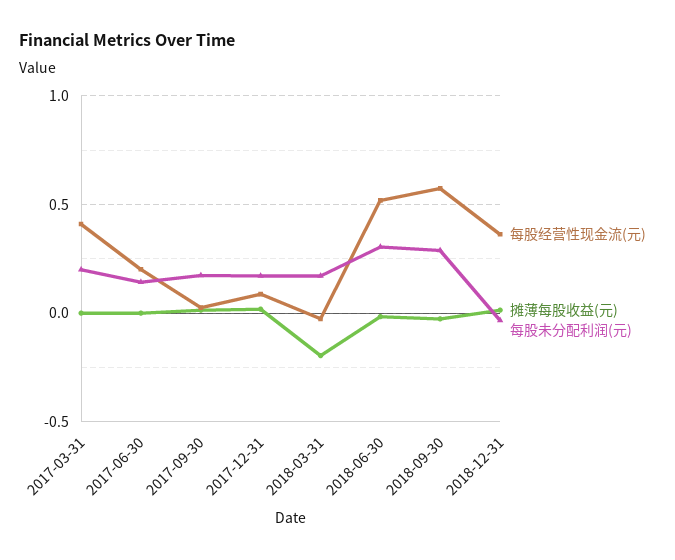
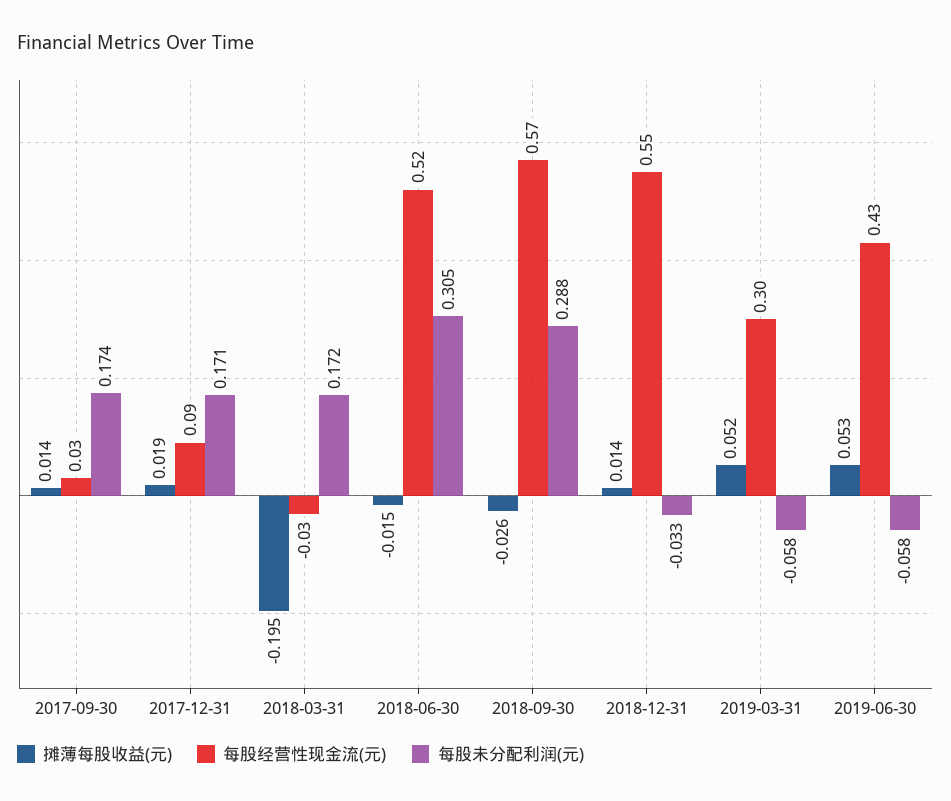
每股经营性现金流(元), 2017-03-31: 0.4 -> none
摊薄每股收益(元), 2017-03-31: 0 -> none
每股未分配利润(元), 2017-03-31: 0.2 -> none
每股经营性现金流(元), 2017-06-30: 0.2 -> none
摊薄每股收益(元), 2017-06-30: 0 -> none
每股未分配利润(元), 2017-06-30: 0.15 -> none
每股经营性现金流(元), 2018-12-31: 0.35 -> 0.55
摊薄每股收益(元), 2019-03-31: none -> 0.052
每股经营性现金流(元), 2019-03-31: none -> 0.3
每股未分配利润(元), 2019-03-31: none -> -0.058
摊薄每股收益(元), 2019-06-30: none -> 0.053
每股经营性现金流(元), 2019-06-30: none -> 0.43
每股未分配利润(元), 2019-06-30: none -> -0.058

